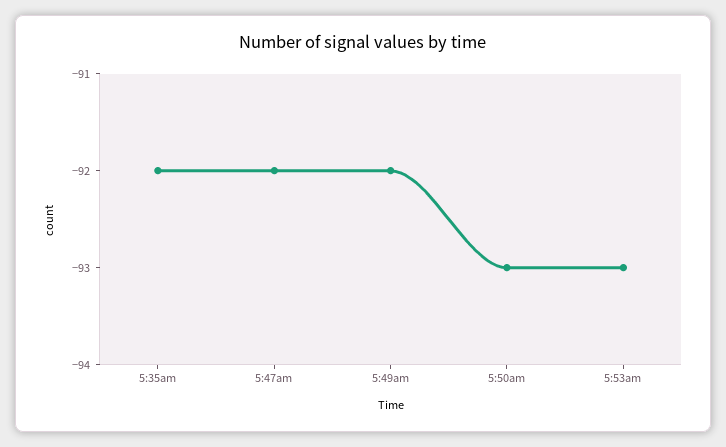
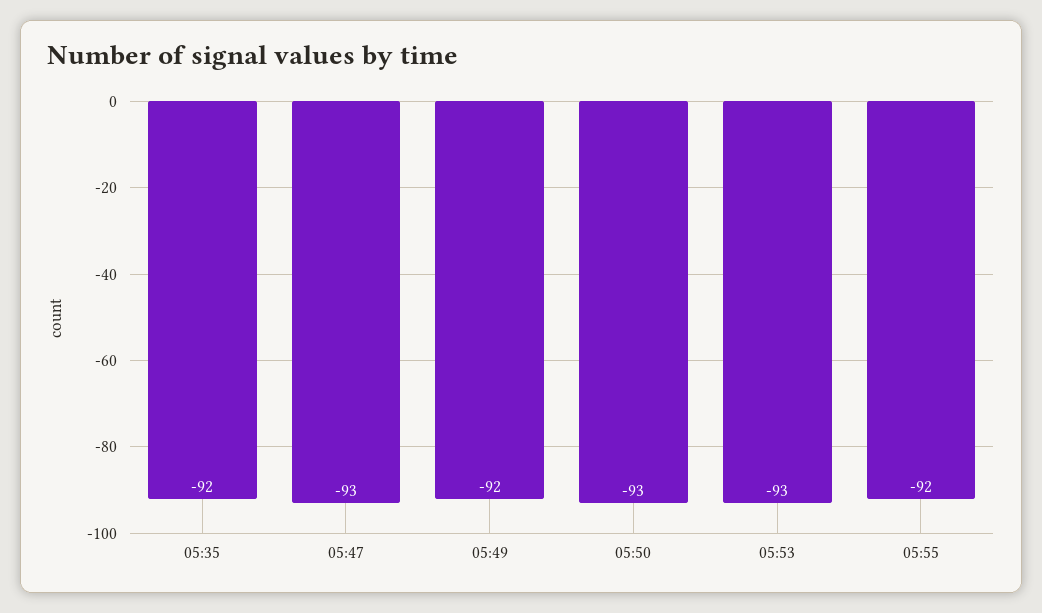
5:47am: -92 -> -93
05:55: none -> -92

